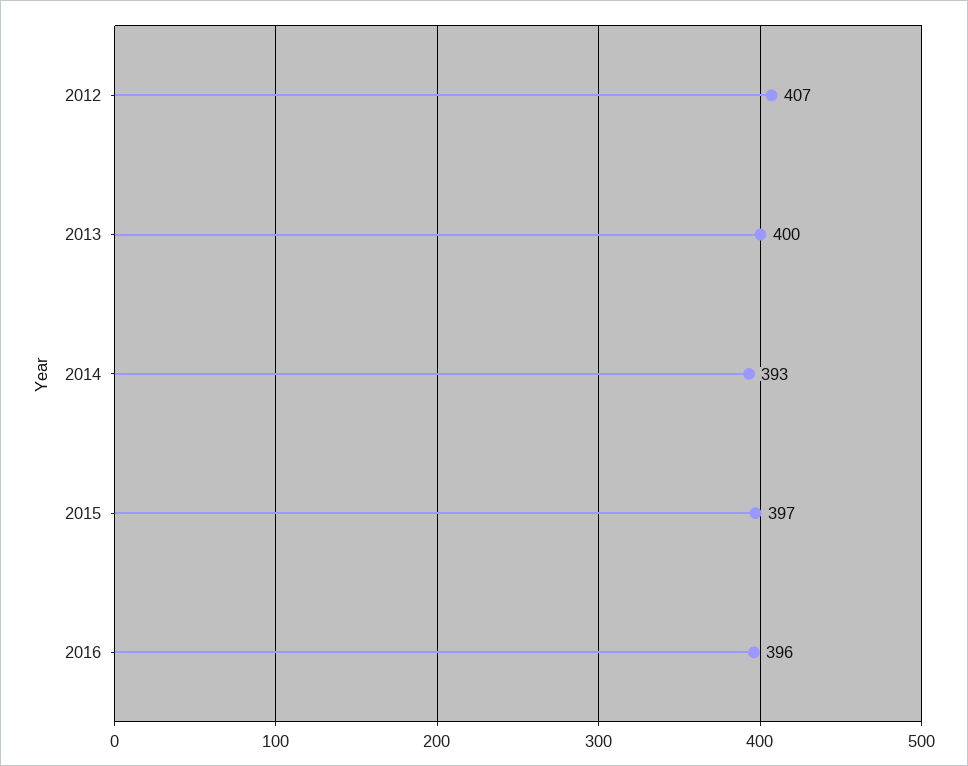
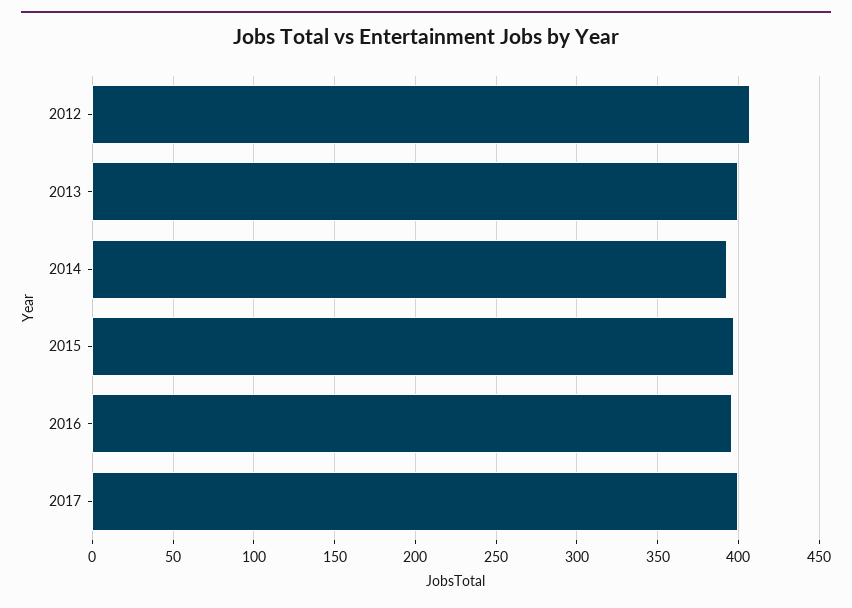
2017: none -> 400

